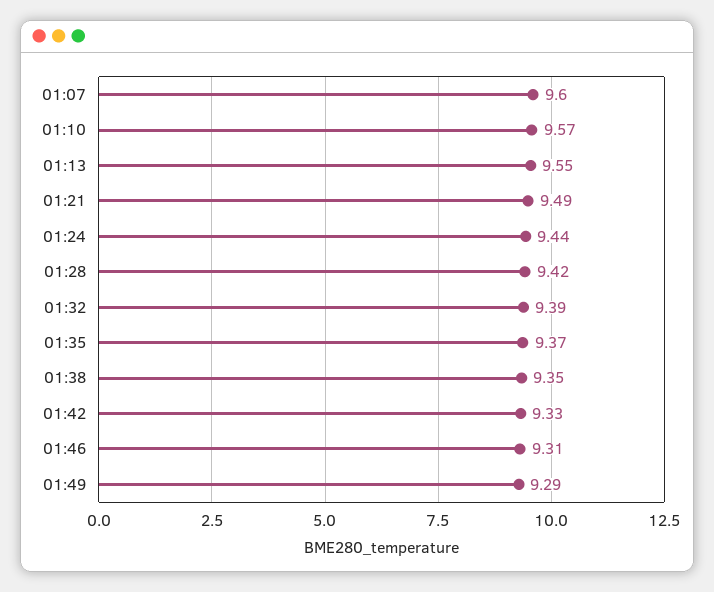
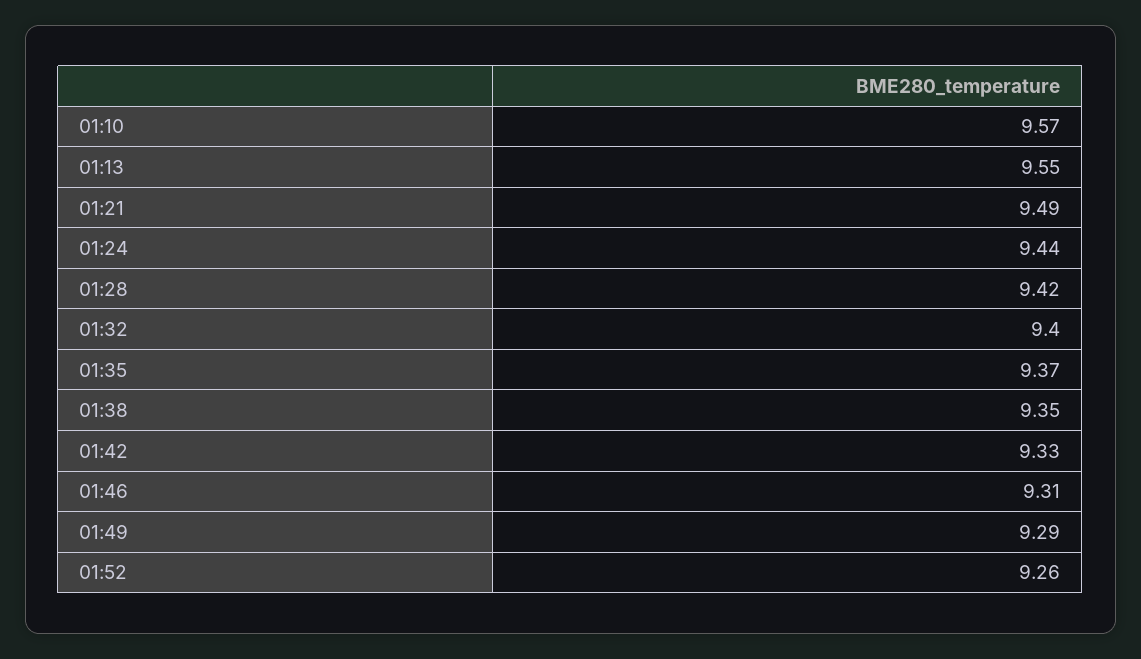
01:07: 9.6 -> none
01:32: 9.39 -> 9.4
01:52: none -> 9.26

